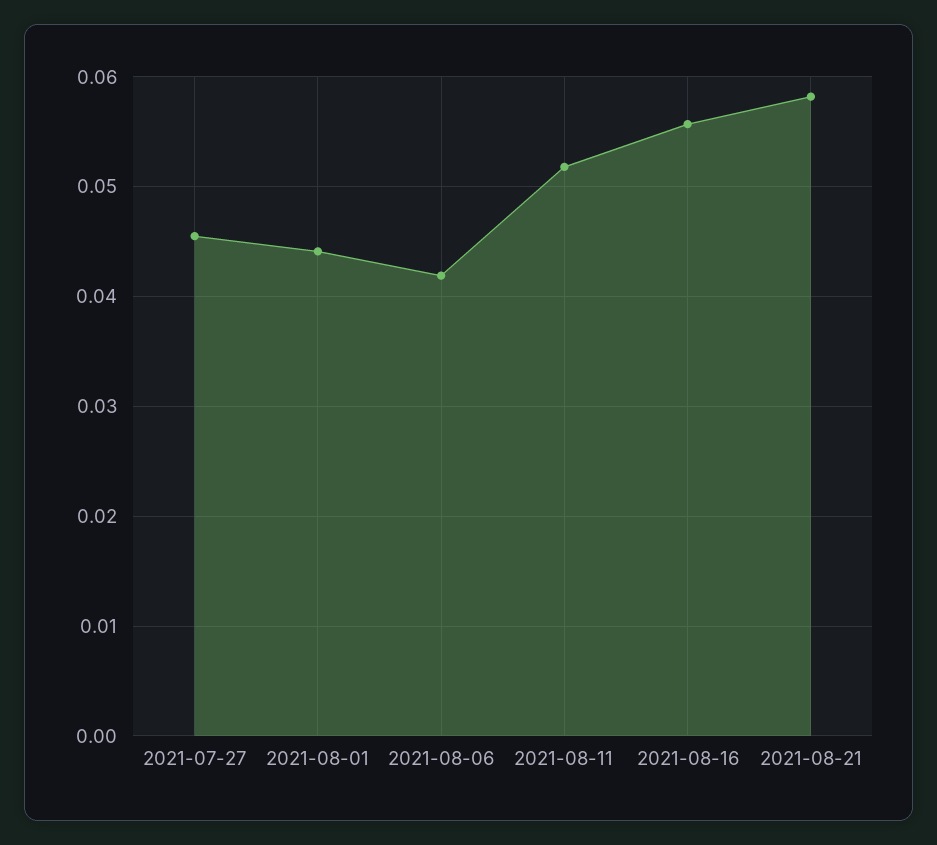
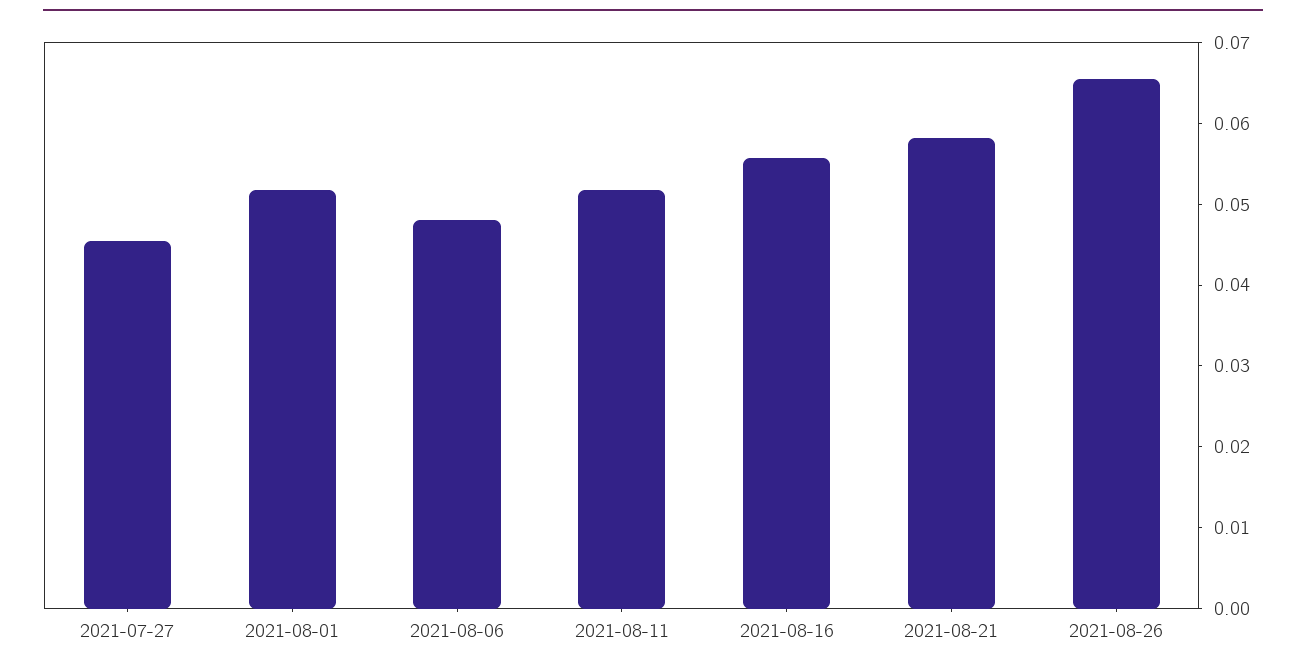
2021-08-01: 0.044 -> 0.052
2021-08-06: 0.042 -> 0.048
2021-08-26: none -> 0.066

